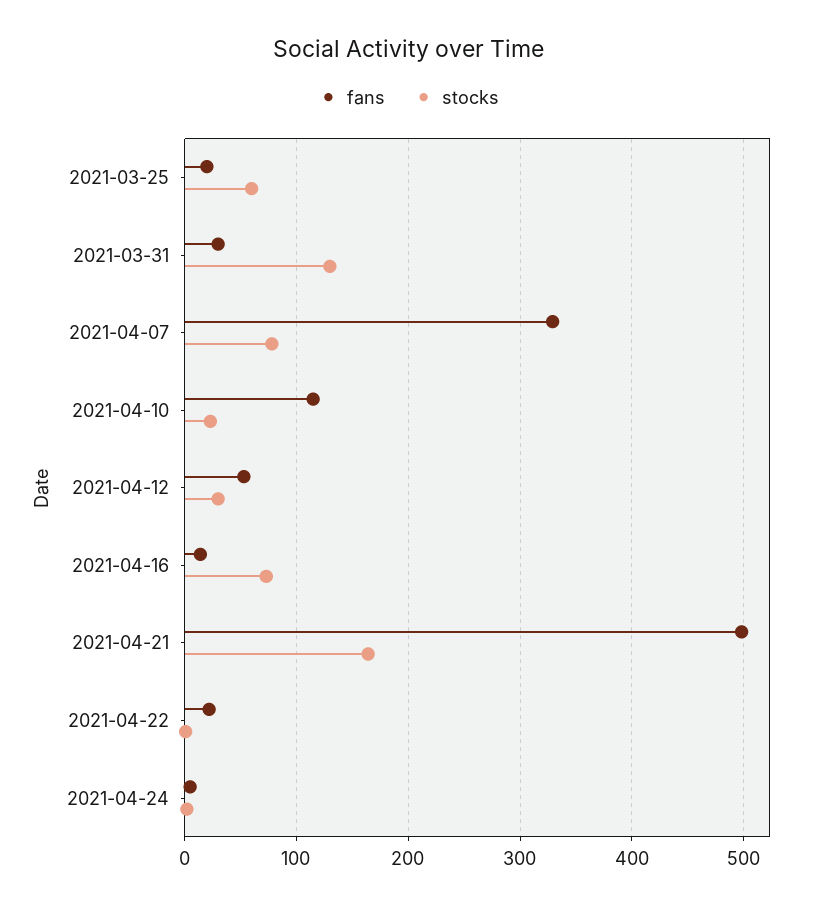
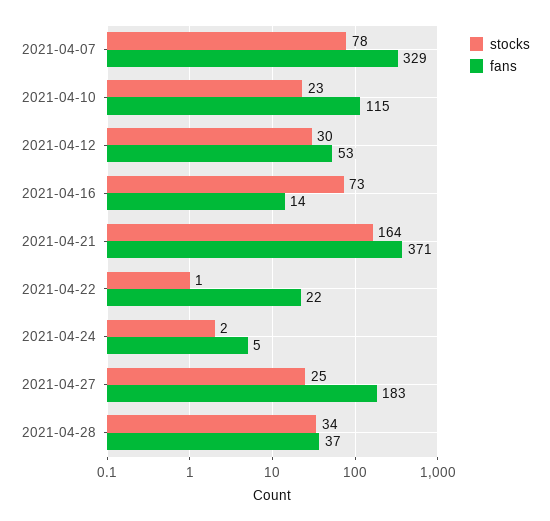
fans, 2021-03-25: 20 -> none
stocks, 2021-03-25: 60 -> none
fans, 2021-03-31: 30 -> none
stocks, 2021-03-31: 130 -> none
fans, 2021-04-21: 500 -> 371
stocks, 2021-04-27: none -> 25
fans, 2021-04-27: none -> 183
stocks, 2021-04-28: none -> 34
fans, 2021-04-28: none -> 37

